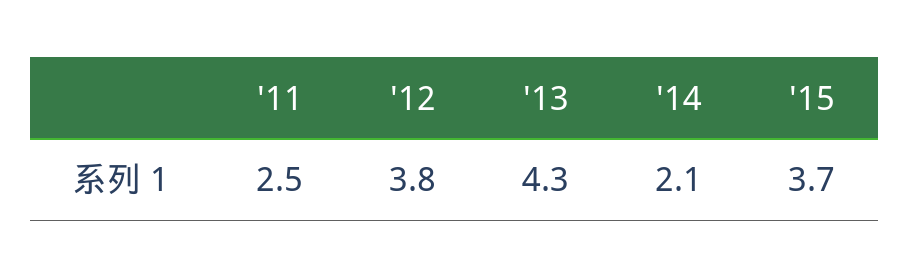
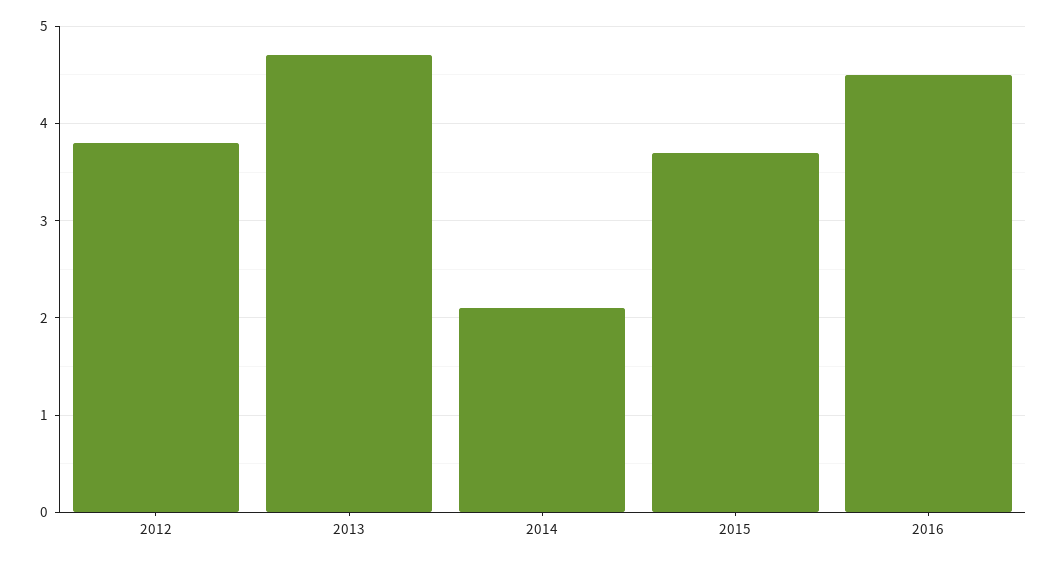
'11: 2.5 -> none
'13: 4.3 -> 4.7
2016: none -> 4.5

